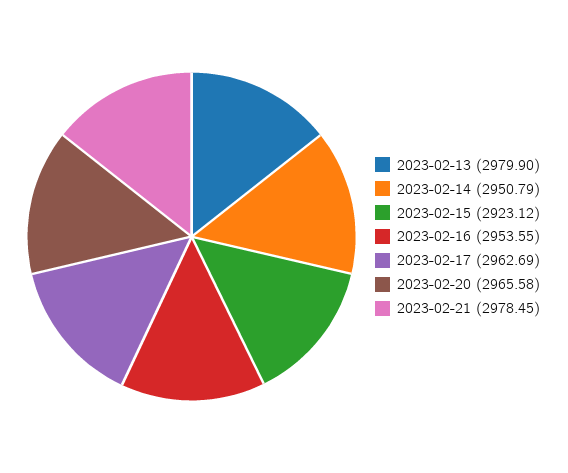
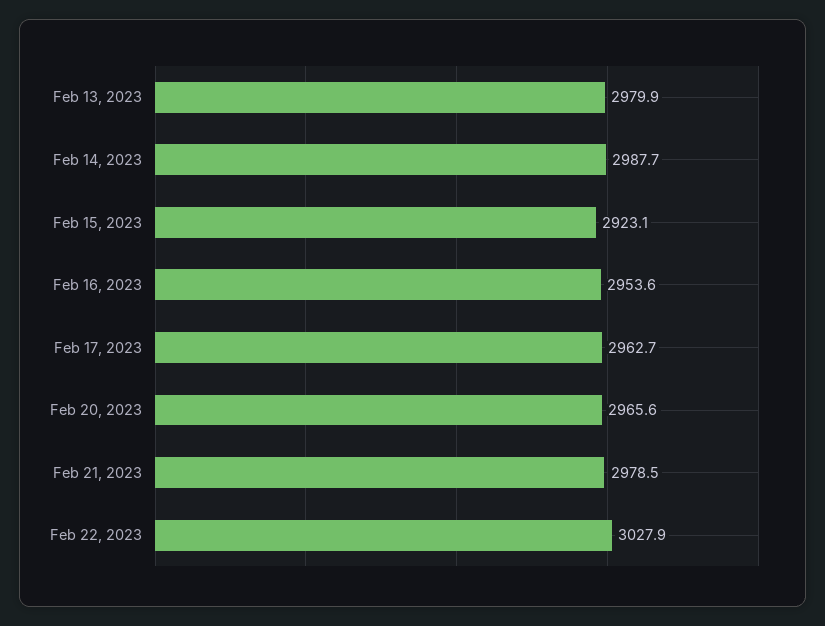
2023-02-14: 2950.79 -> 2987.7
Feb 22, 2023: none -> 3027.9

